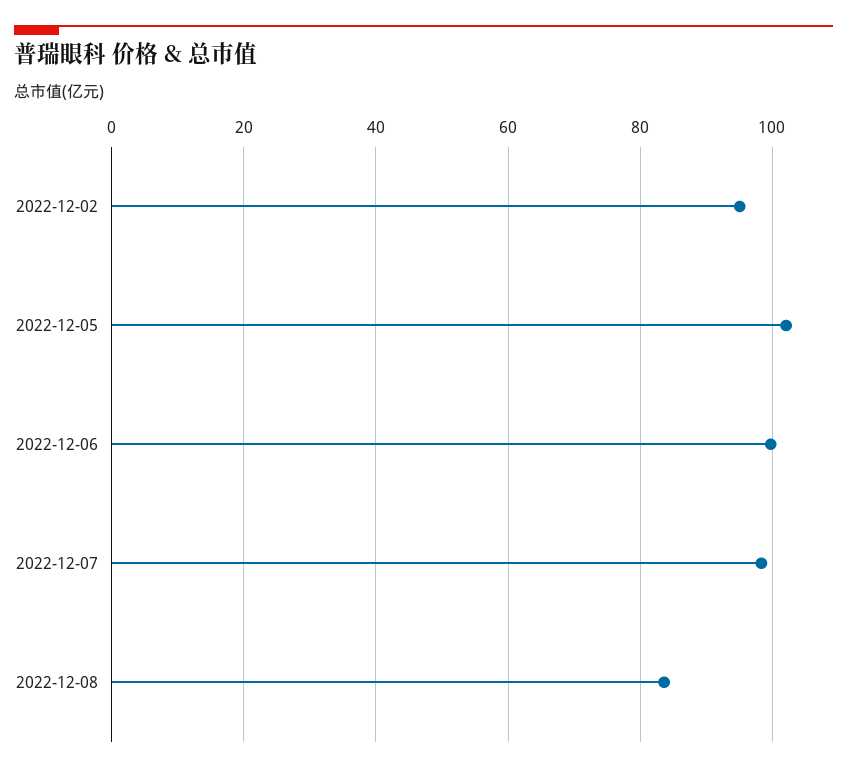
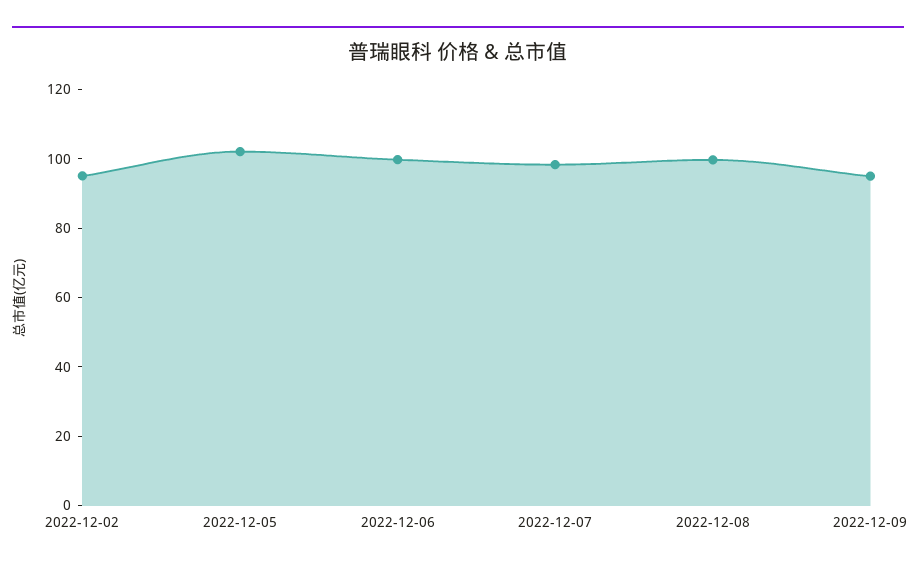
2022-12-08: 84 -> 100
2022-12-09: none -> 95

